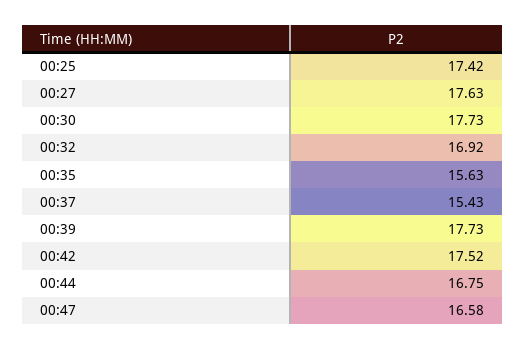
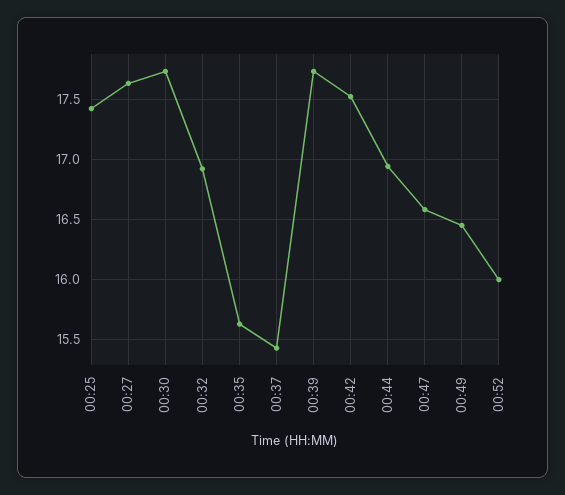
00:44: 16.75 -> 16.95
00:49: none -> 16.45
00:52: none -> 16

